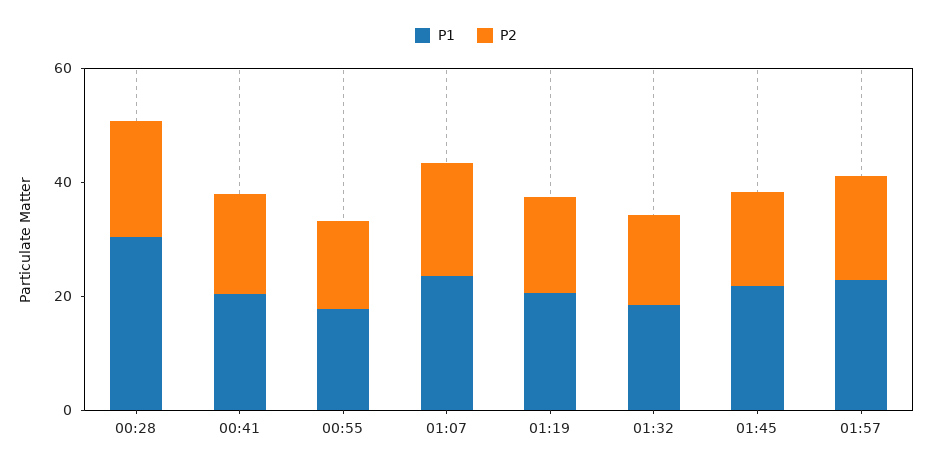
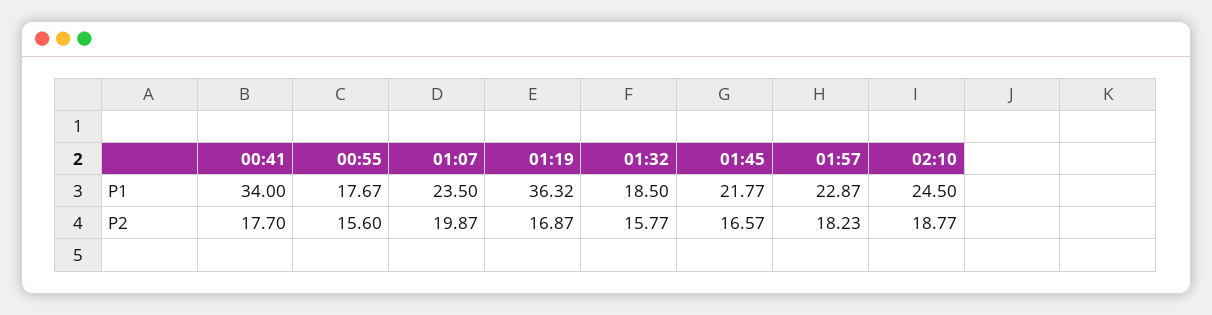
P1, 00:28: 30 -> none
P2, 00:28: 20 -> none
P1, 00:41: 20 -> 34
P1, 01:19: 20 -> 36.32
P1, 02:10: none -> 24.5
P2, 02:10: none -> 18.77

